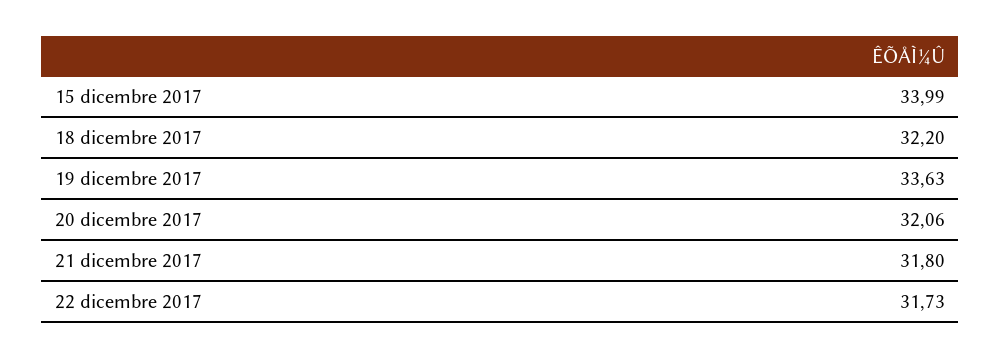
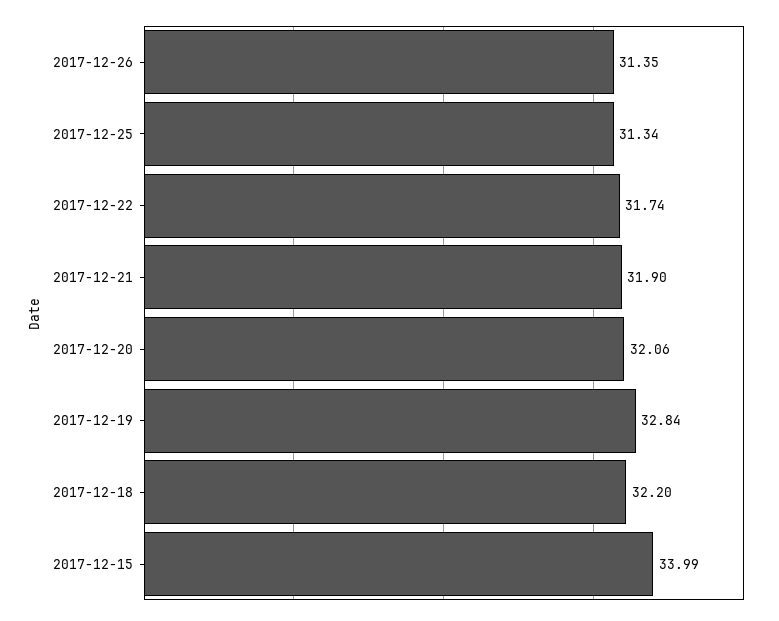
19 dicembre 2017: 33.63 -> 32.84
21 dicembre 2017: 31.8 -> 31.9
22 dicembre 2017: 31.73 -> 31.74
2017-12-26: none -> 31.35
2017-12-25: none -> 31.34

